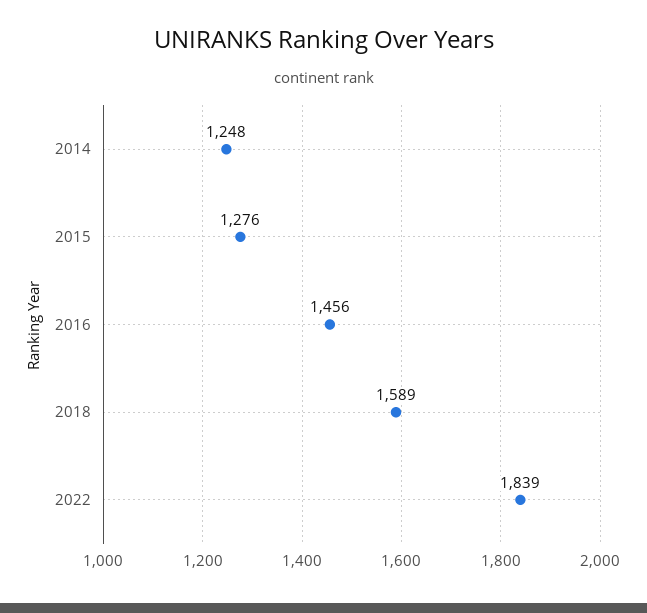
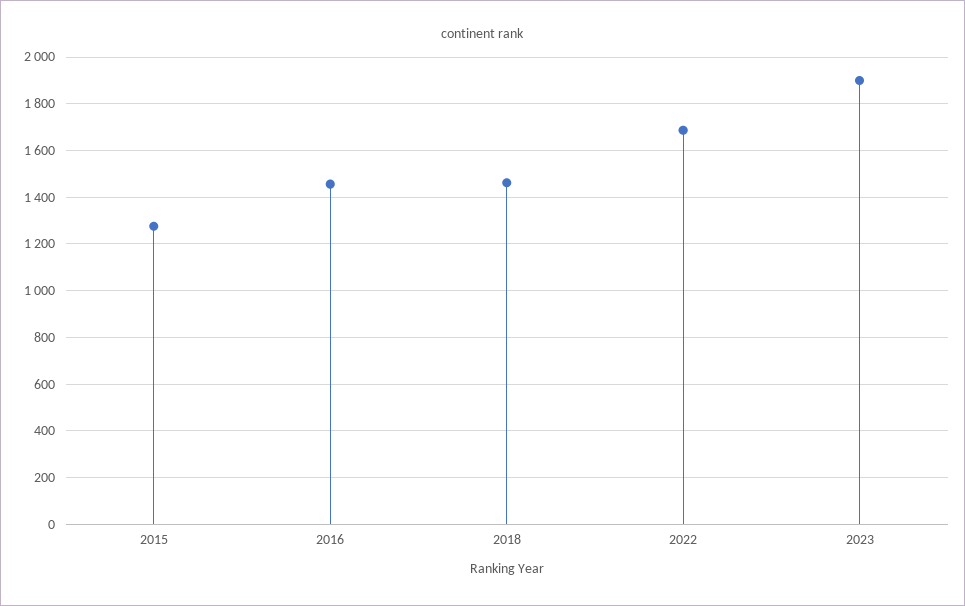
2014: 1248 -> none
2018: 1589 -> 1450
2022: 1839 -> 1700
2023: none -> 1900

